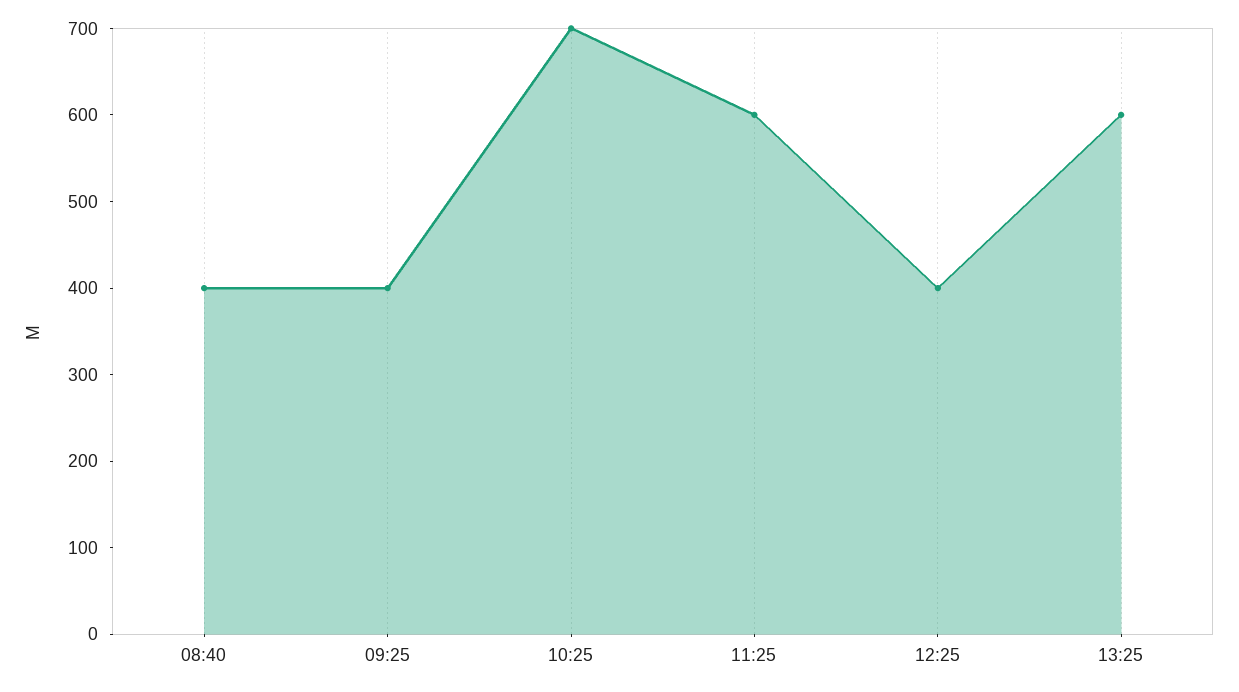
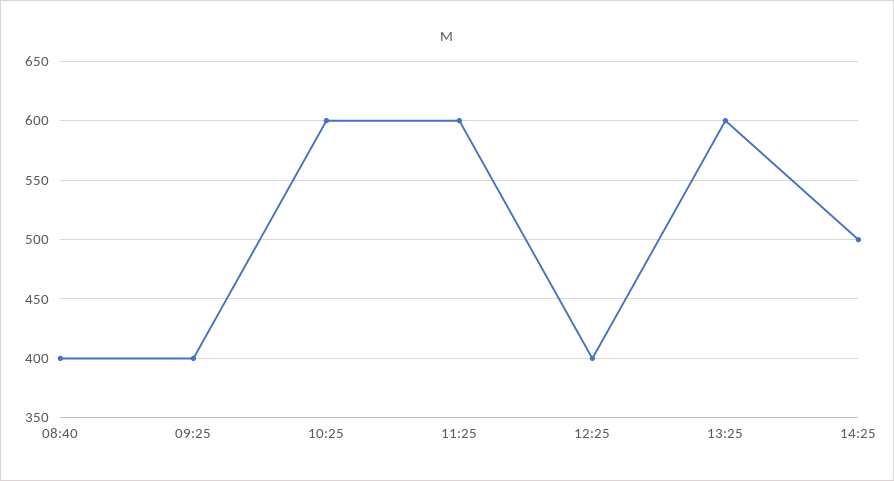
10:25: 700 -> 600
14:25: none -> 500

